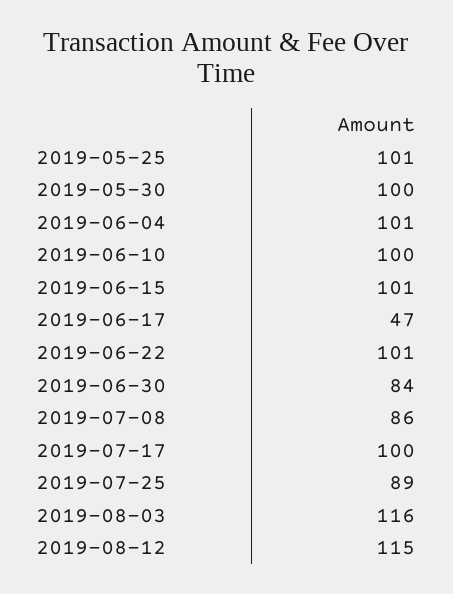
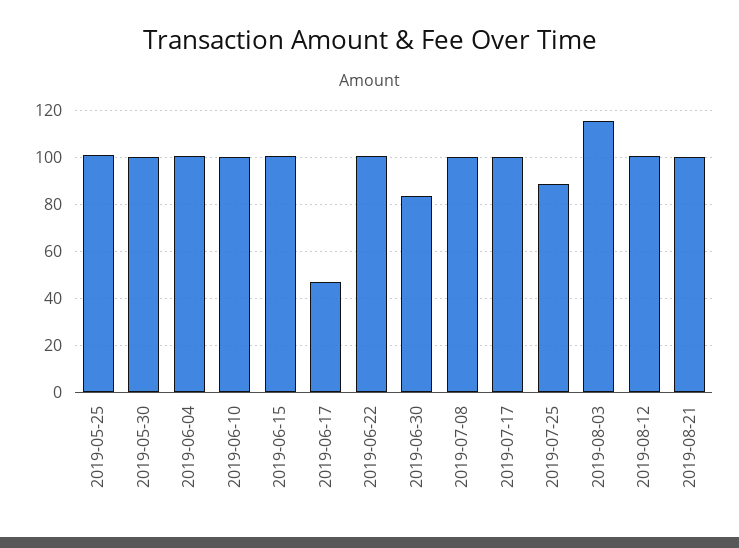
2019-07-08: 86 -> 100
2019-08-12: 115 -> 100
2019-08-21: none -> 100

